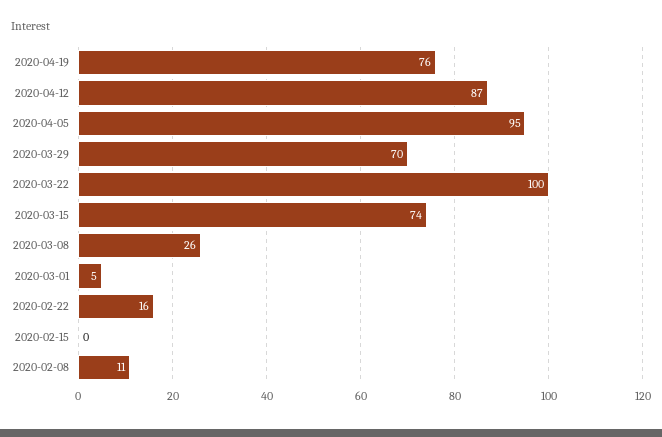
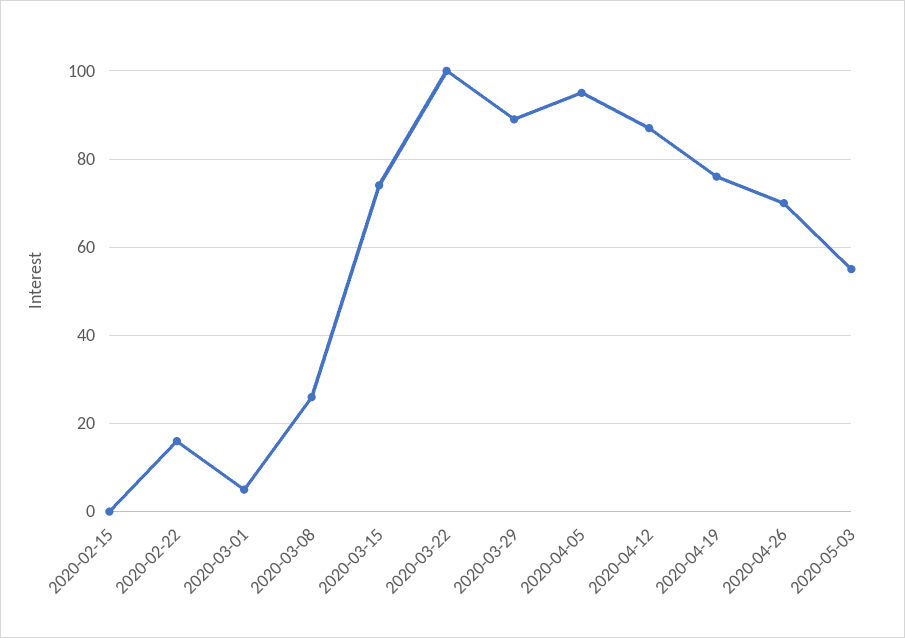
2020-03-29: 70 -> 90
2020-02-08: 11 -> none
2020-04-26: none -> 70
2020-05-03: none -> 55

